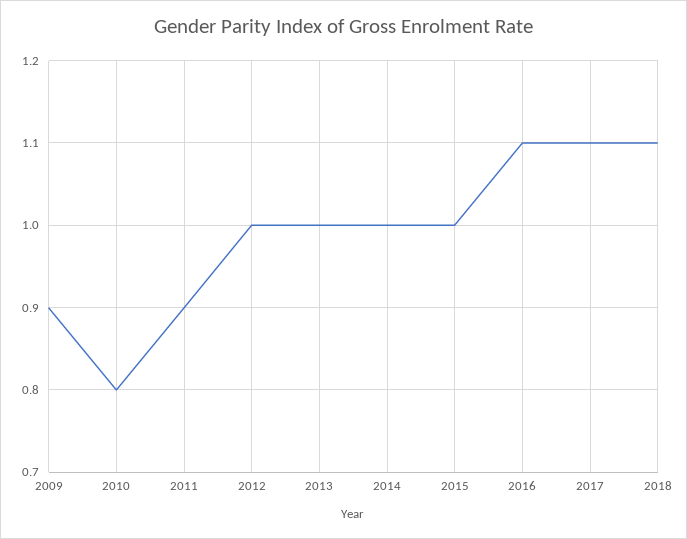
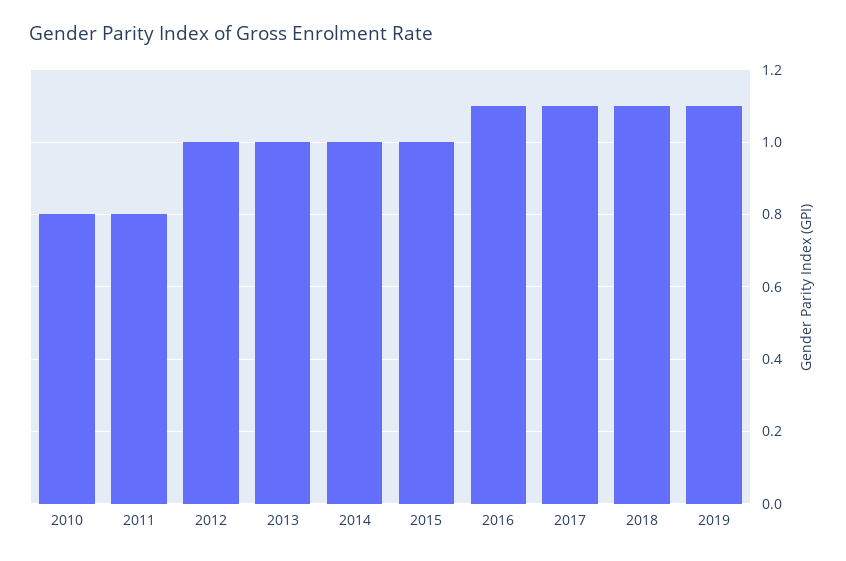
2009: 0.9 -> none
2011: 0.9 -> 0.8
2019: none -> 1.1

